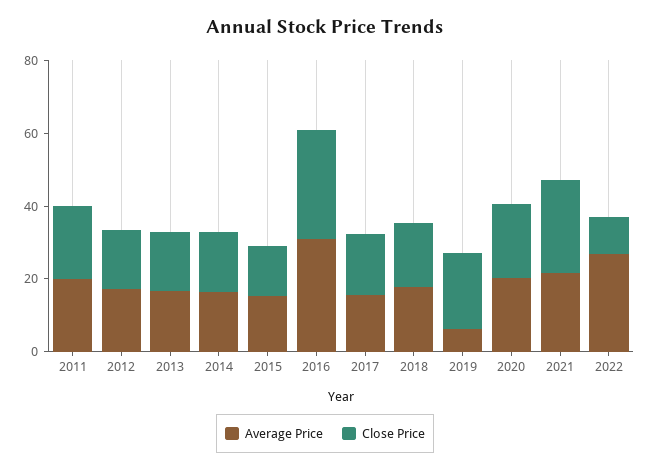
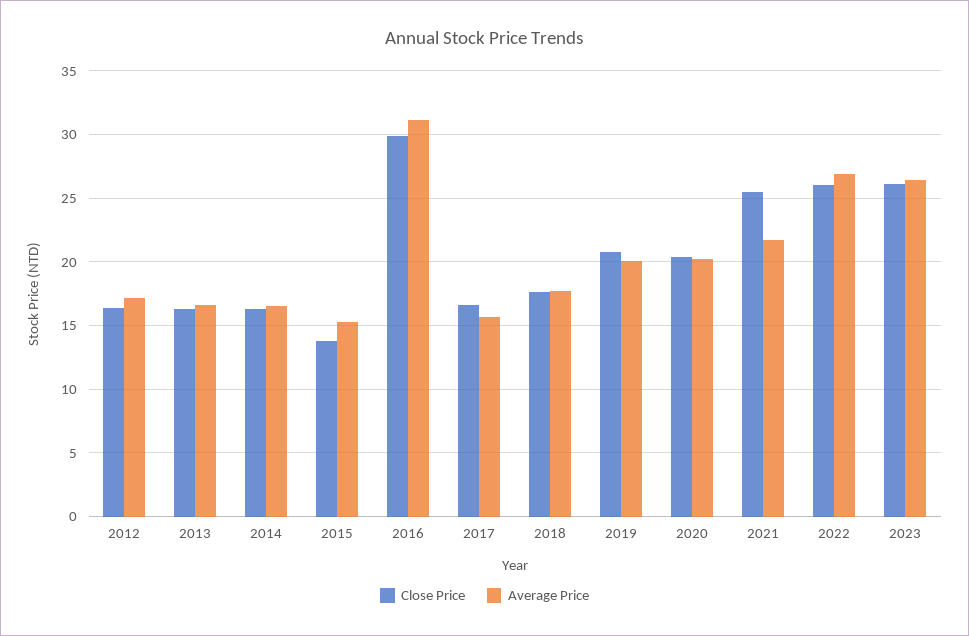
Average Price, 2011: 20 -> none
Close Price, 2011: 20 -> none
Average Price, 2019: 5 -> 20
Close Price, 2022: 10 -> 26
Close Price, 2023: none -> 26
Average Price, 2023: none -> 26.5

